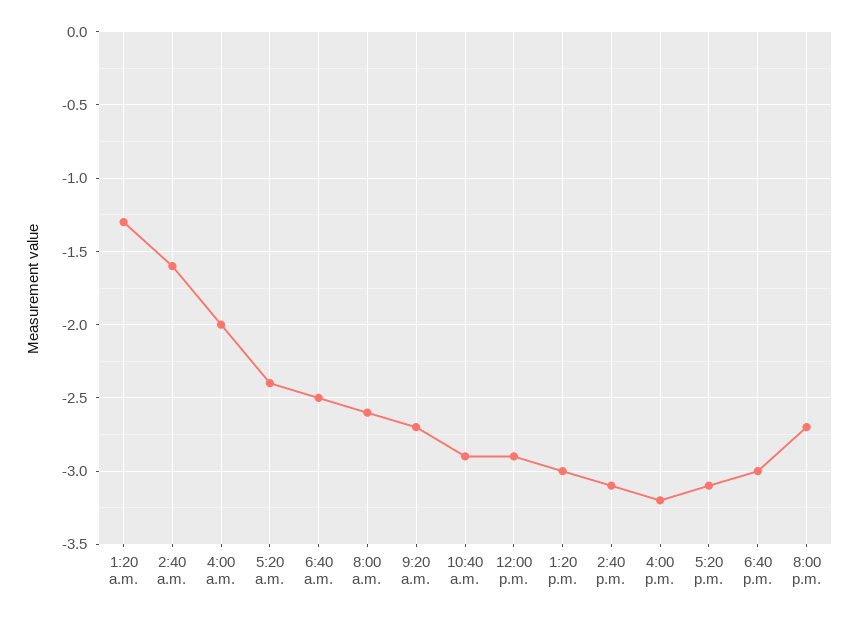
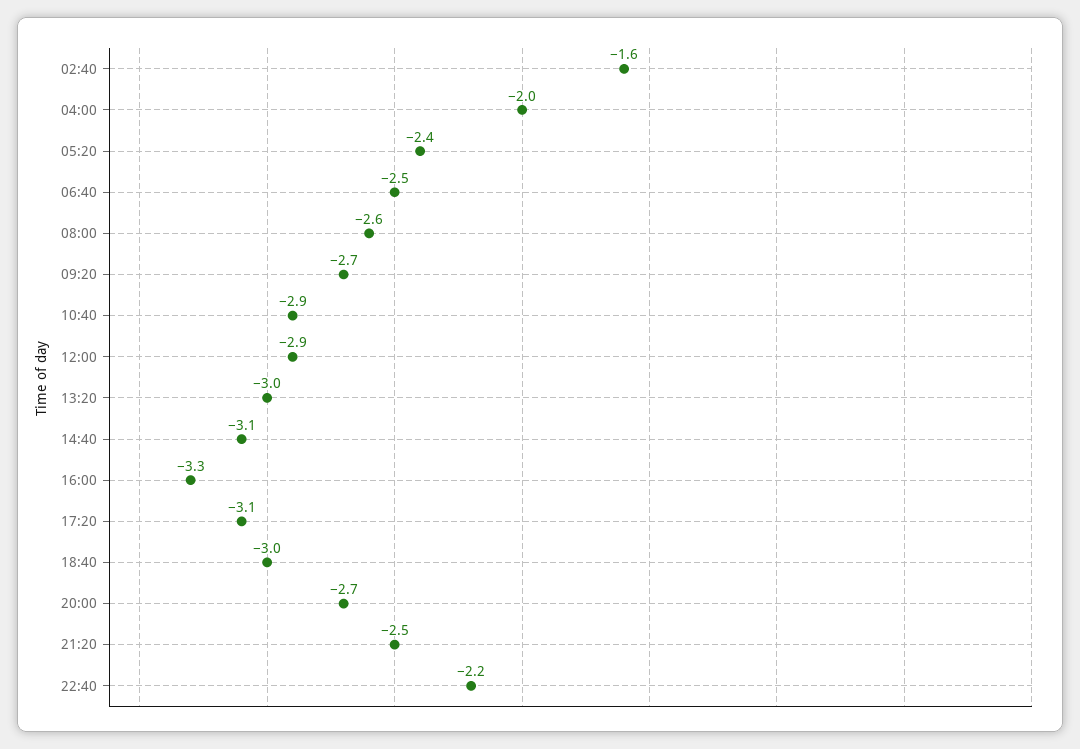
1:20 a.m.: -1.3 -> none
4:00 p.m.: -3.2 -> -3.3
21:20: none -> -2.5
22:40: none -> -2.2

